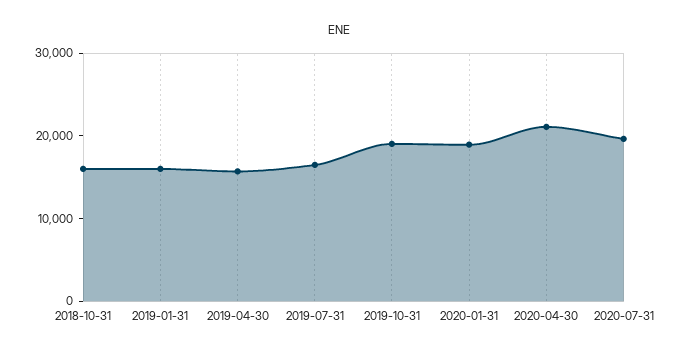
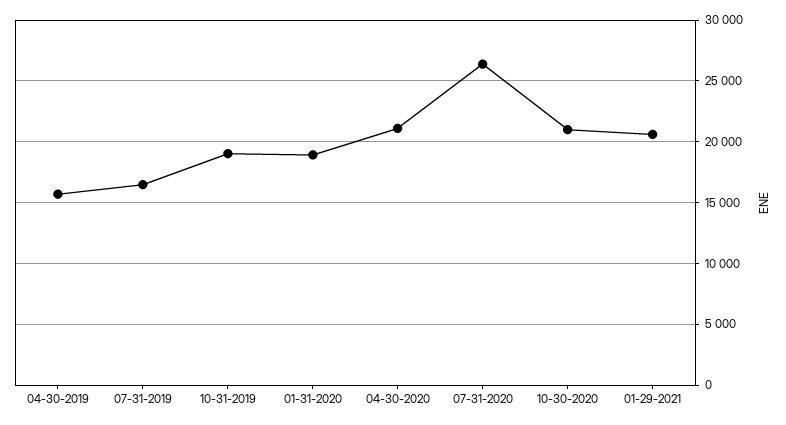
2018-10-31: 16000 -> none
2019-01-31: 16000 -> none
2020-07-31: 20000 -> 26500
10-30-2020: none -> 21000
01-29-2021: none -> 20500

